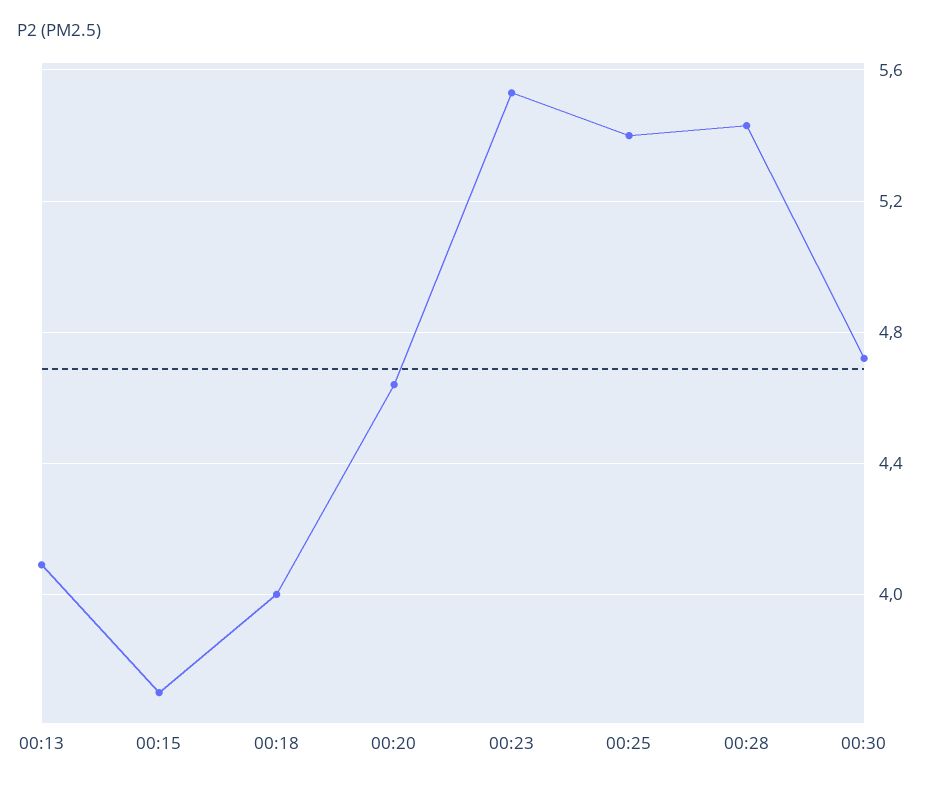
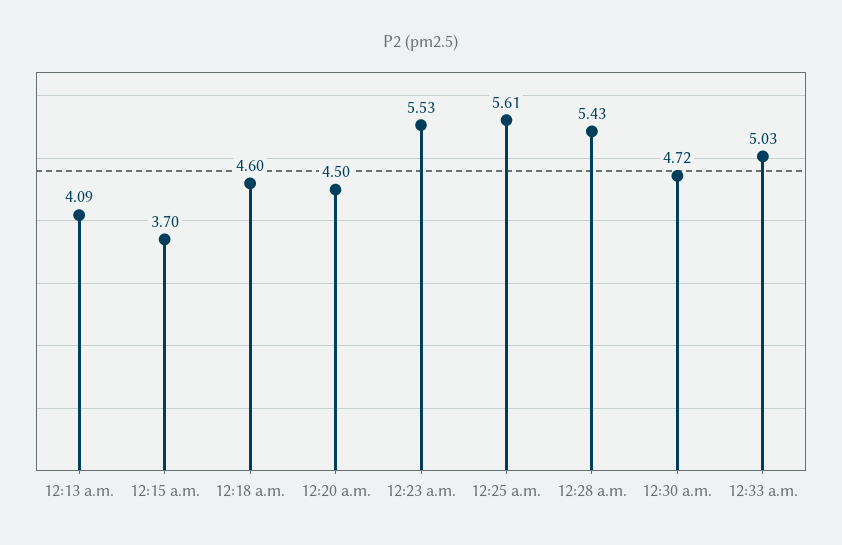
00:18: 4 -> 4.6
00:20: 4.65 -> 4.5
00:25: 5.4 -> 5.61
12:33 a.m.: none -> 5.03

